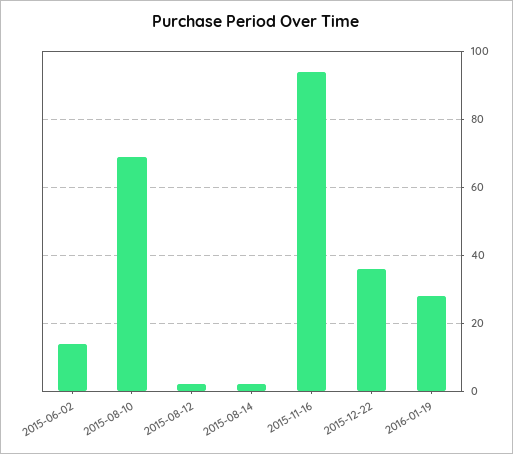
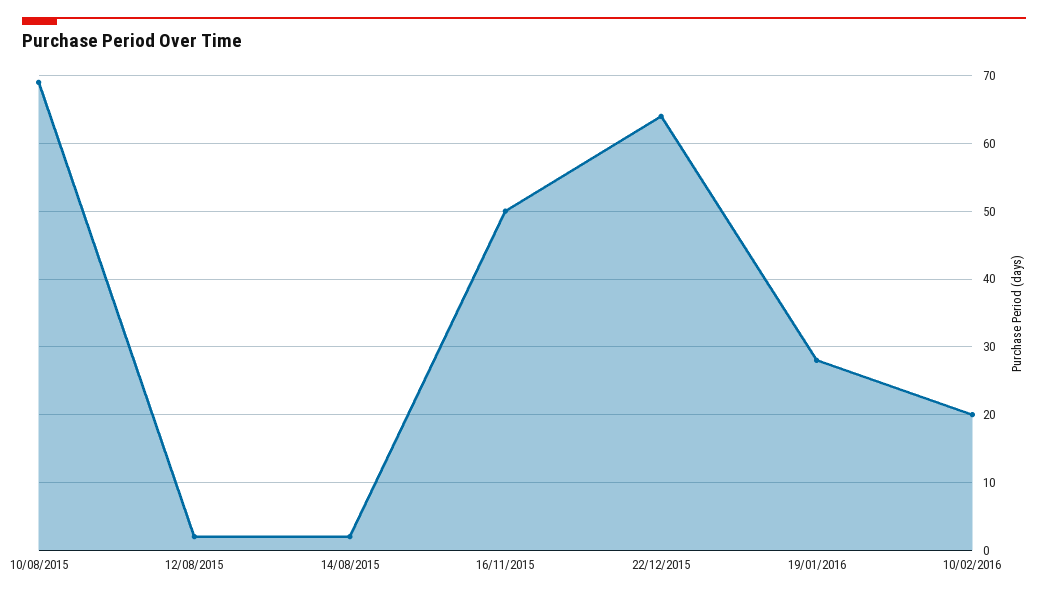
2015-06-02: 15 -> none
2015-11-16: 95 -> 50
2015-12-22: 35 -> 64
10/02/2016: none -> 20

